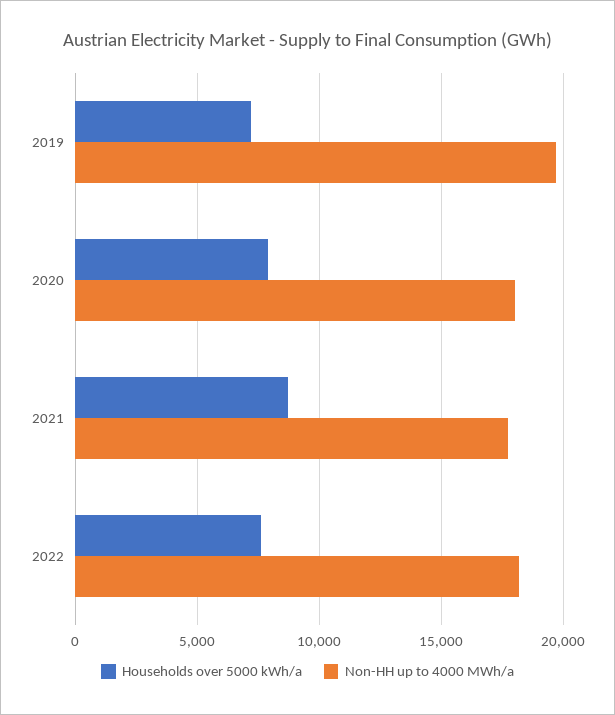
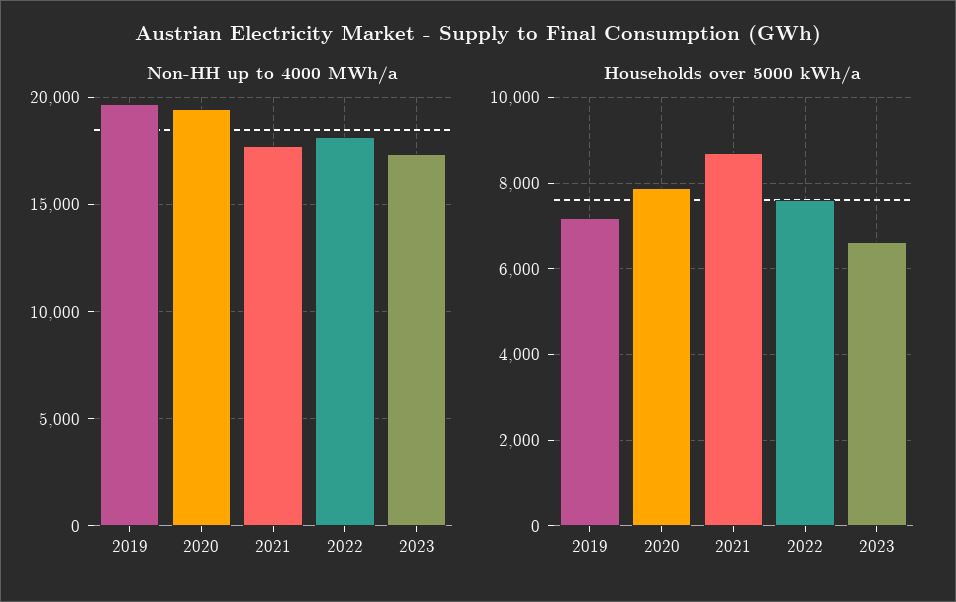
Non-HH up to 4000 MWh/a, 2020: 18000 -> 19500
Non-HH up to 4000 MWh/a, 2023: none -> 17500
Households over 5000 kWh/a, 2023: none -> 6600

